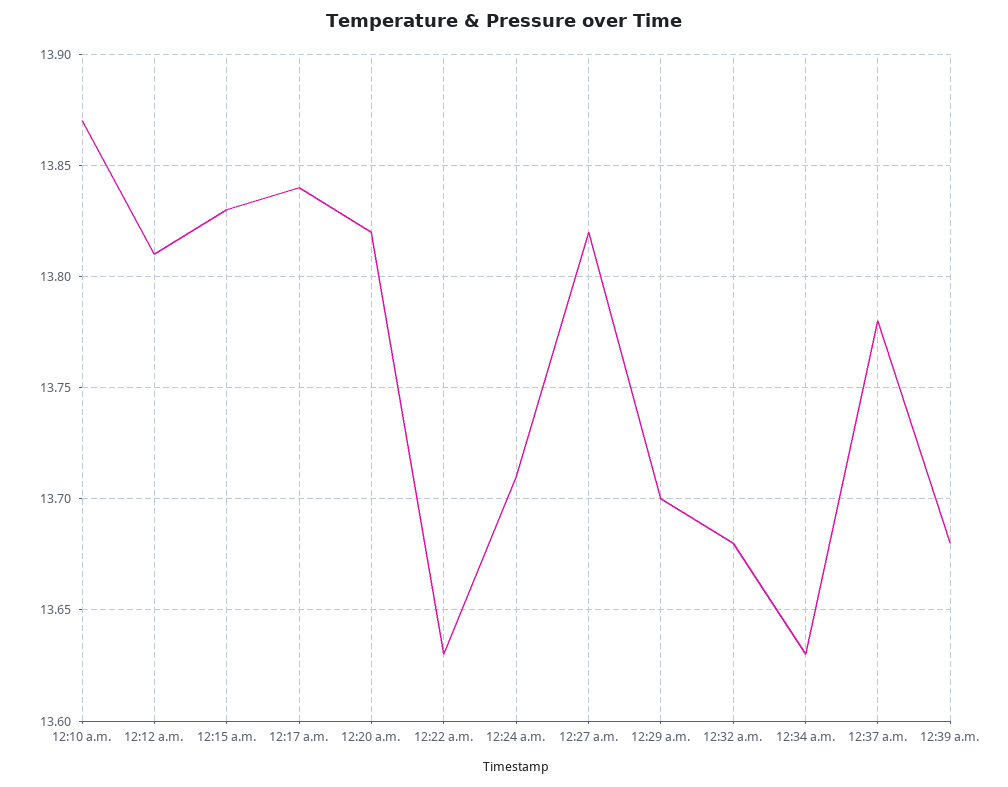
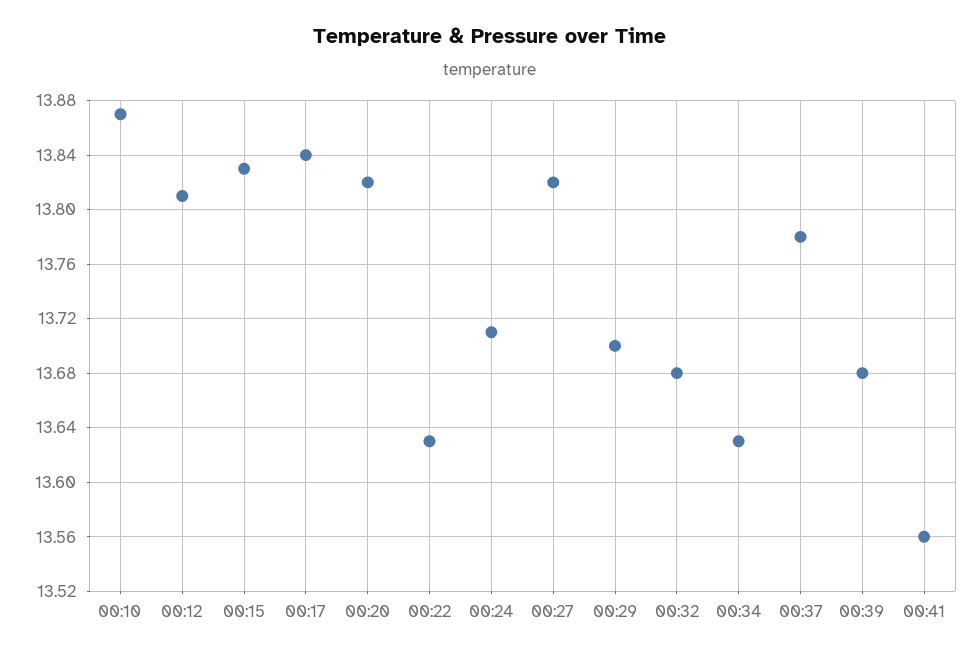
00:41: none -> 13.56

